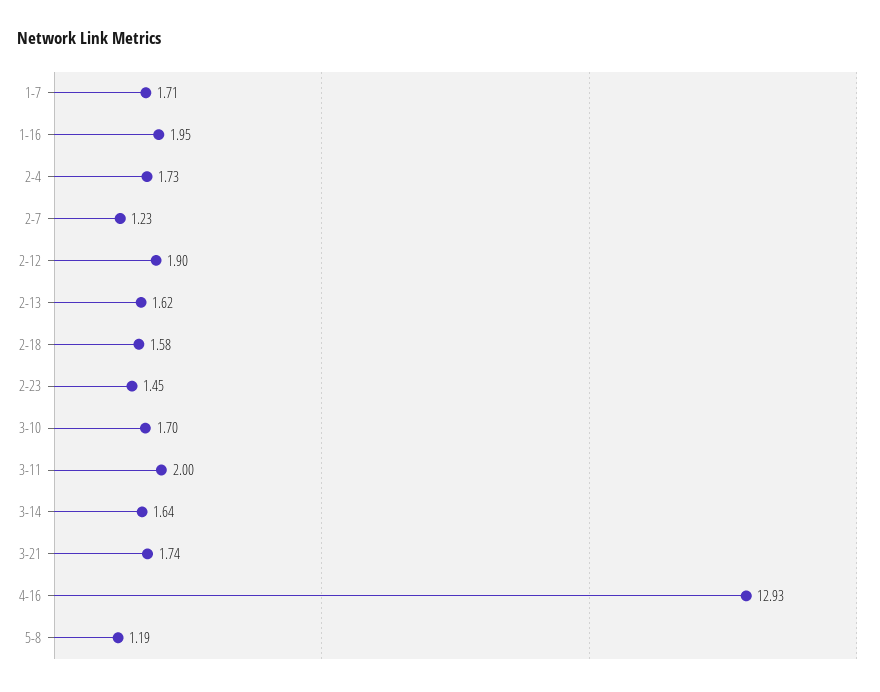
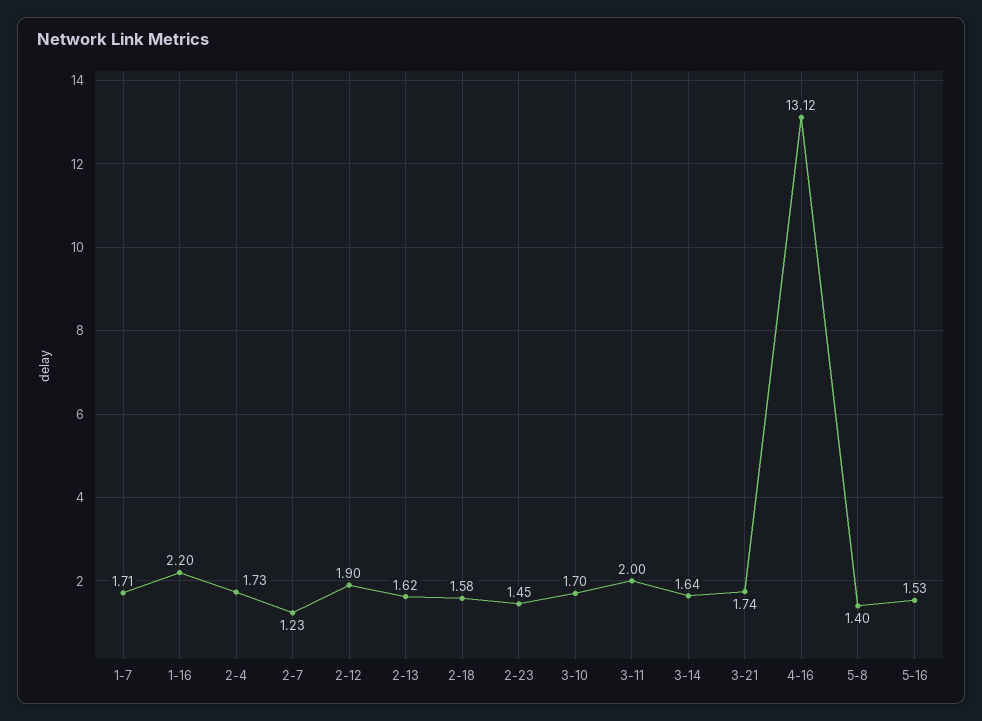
1-16: 1.95 -> 2.2
4-16: 12.93 -> 13.12
5-8: 1.19 -> 1.4
5-16: none -> 1.53

